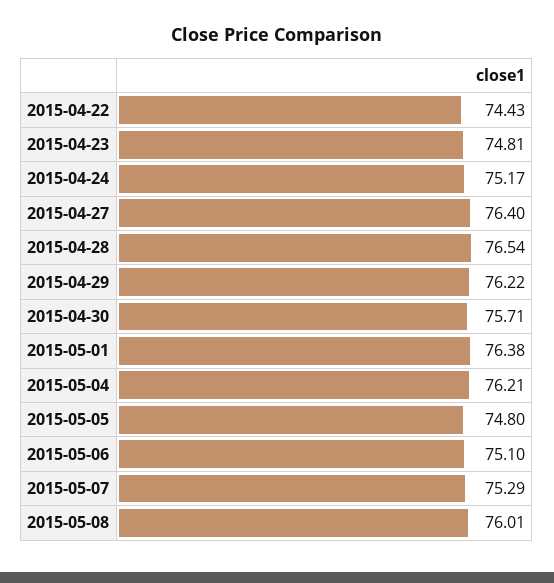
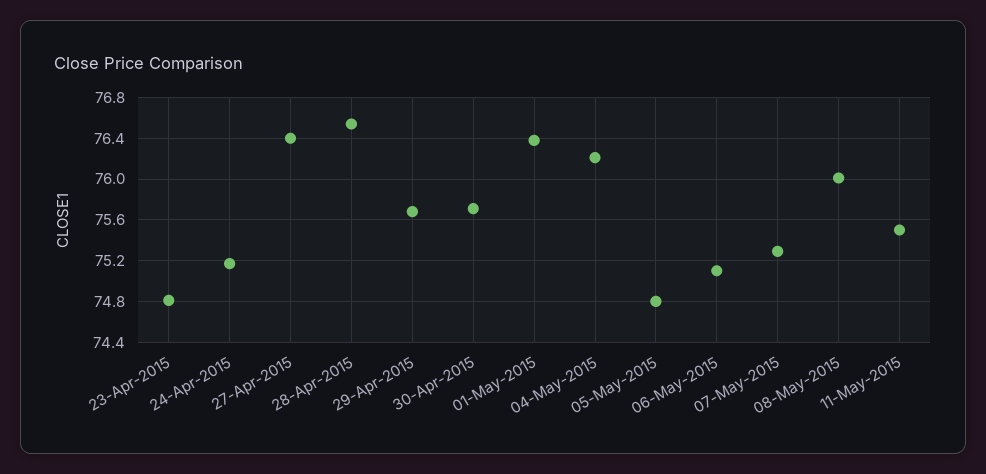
2015-04-22: 74.43 -> none
2015-04-29: 76.22 -> 75.7
11-May-2015: none -> 75.5

